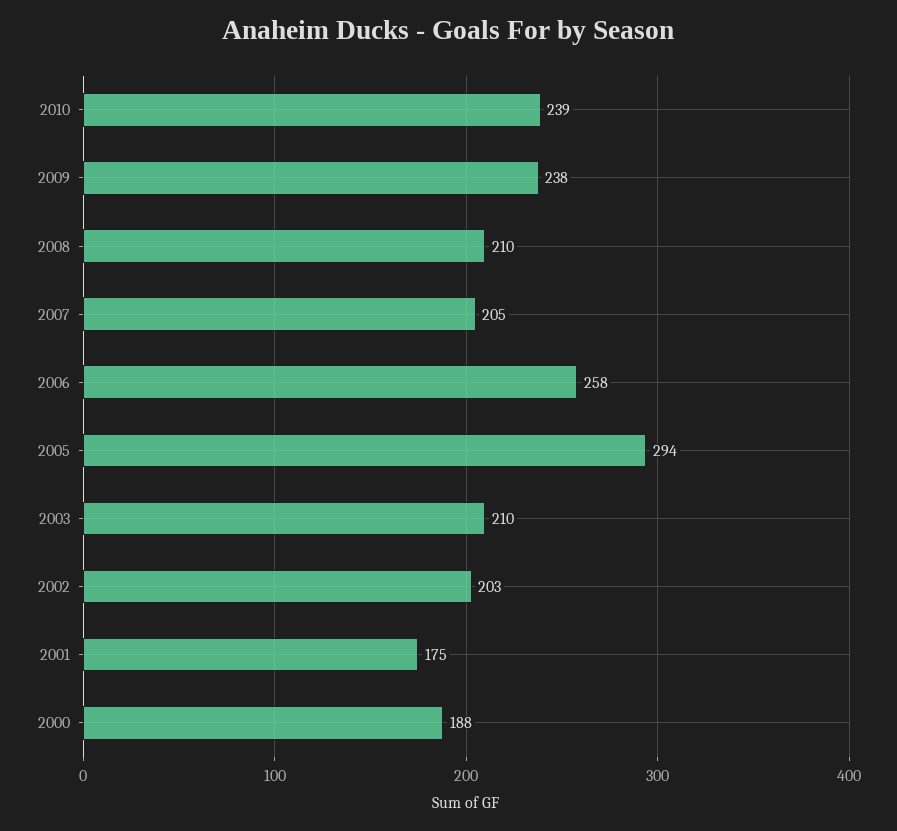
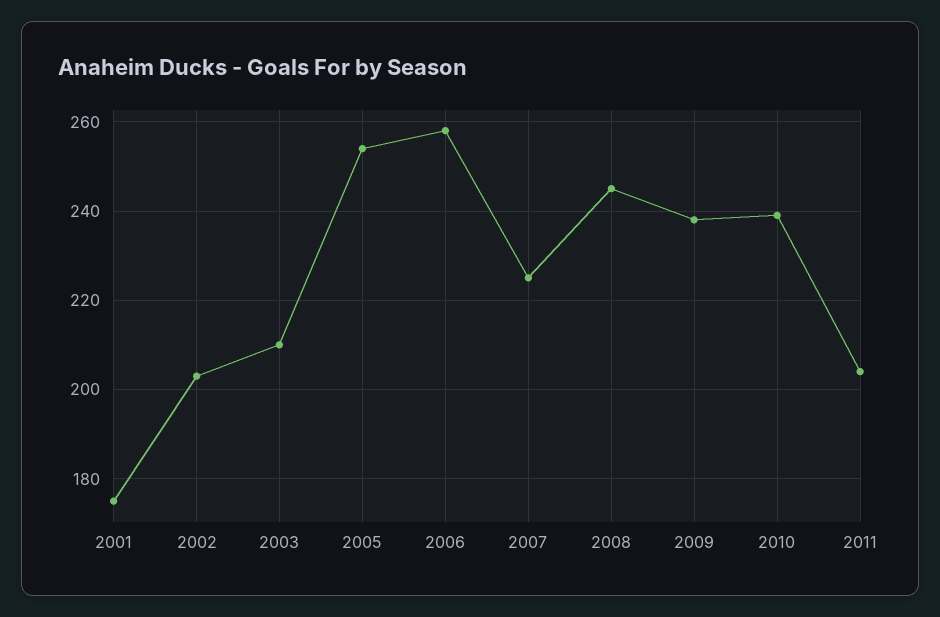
2008: 210 -> 245
2007: 205 -> 225
2005: 294 -> 255
2000: 188 -> none
2011: none -> 205

